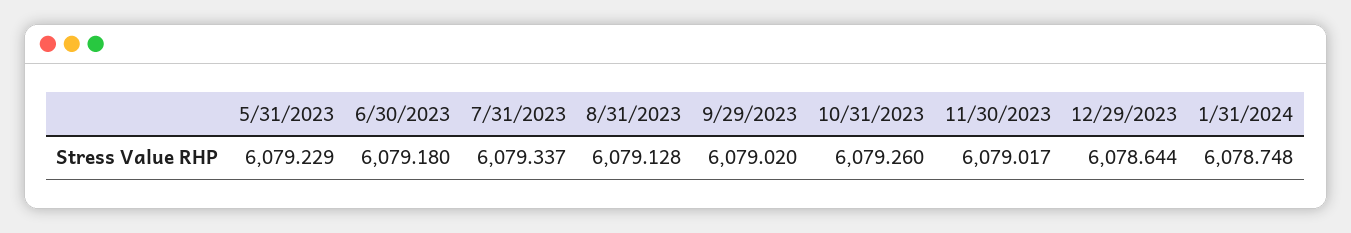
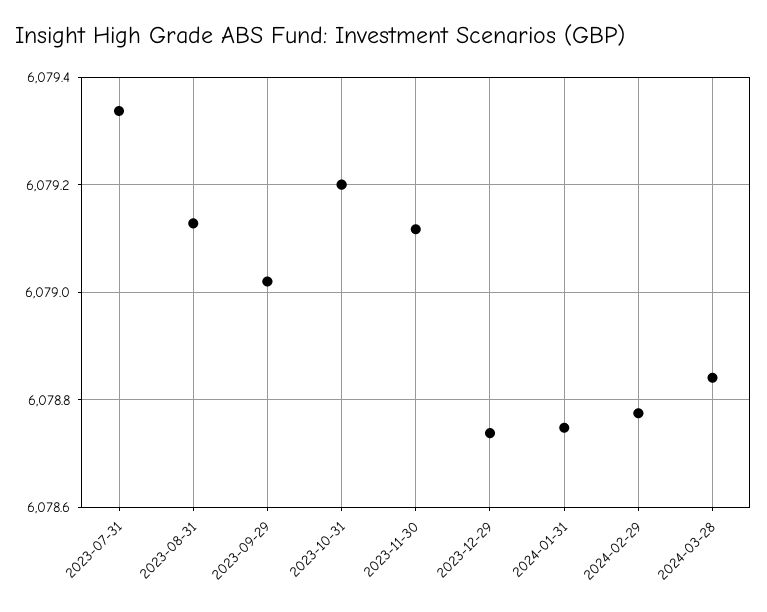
5/31/2023: 6079.229 -> none
6/30/2023: 6079.18 -> none
10/31/2023: 6079.26 -> 6079.2
11/30/2023: 6079.017 -> 6079.12
12/29/2023: 6078.644 -> 6078.74
2024-02-29: none -> 6078.78
2024-03-28: none -> 6078.84

